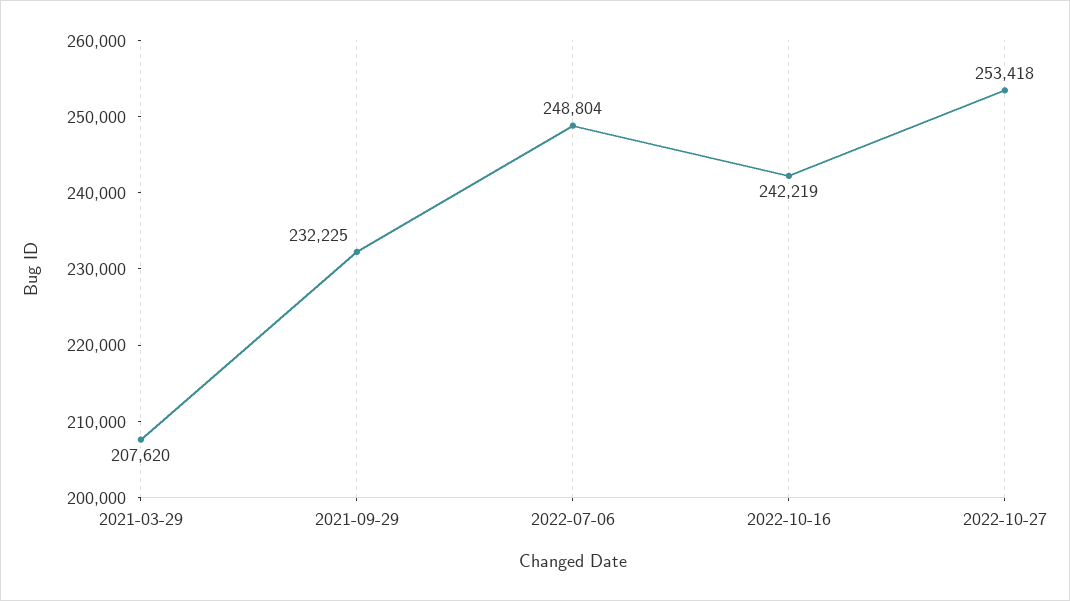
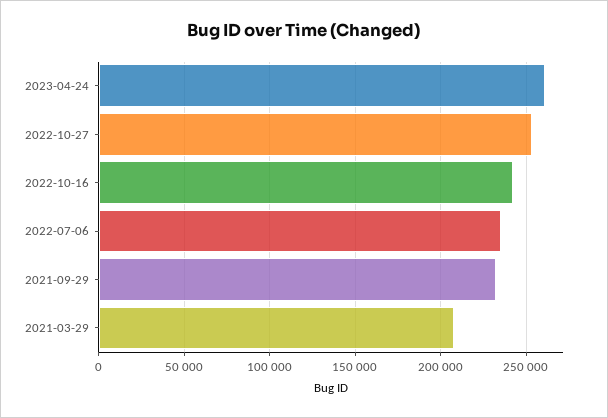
2022-07-06: 248804 -> 235000
2023-04-24: none -> 260000

